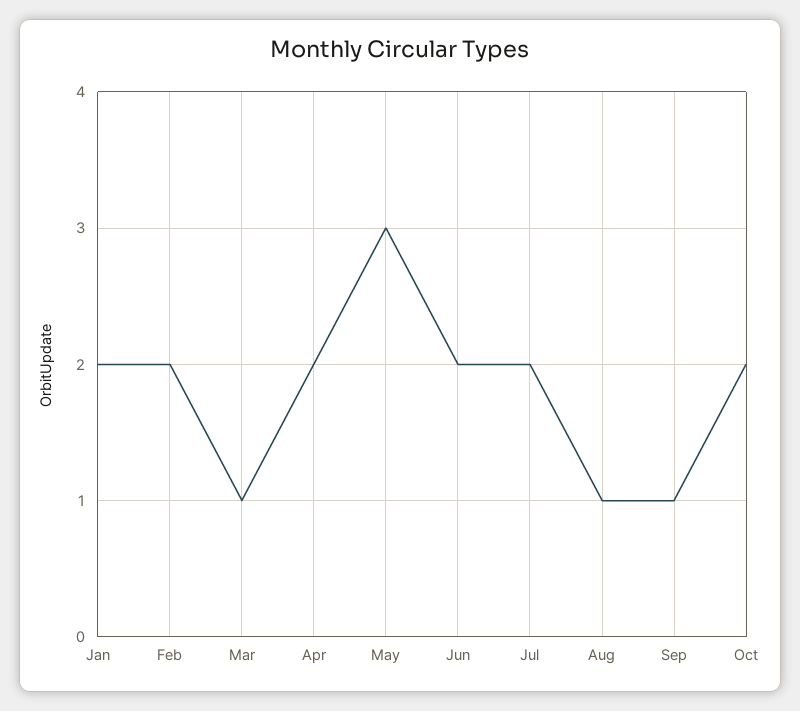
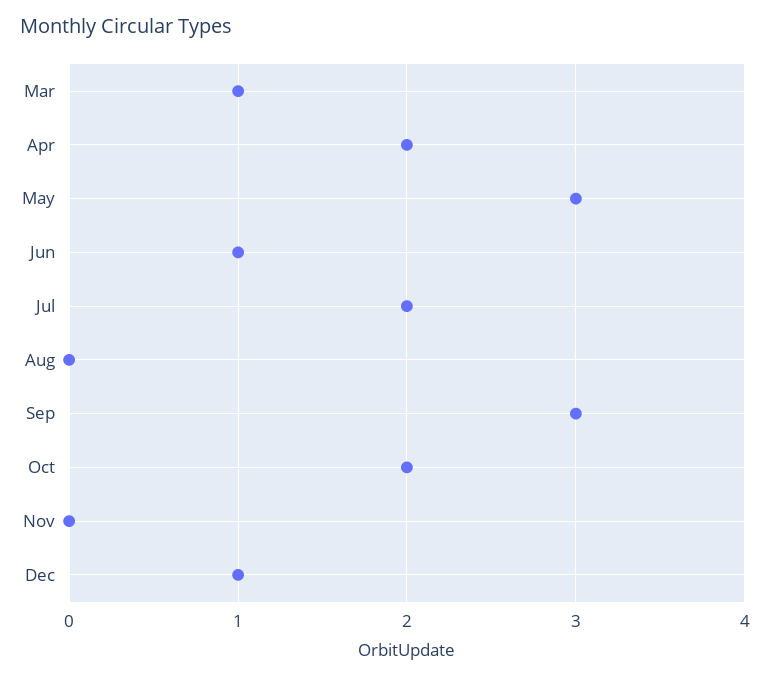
Jan: 2 -> none
Feb: 2 -> none
Jun: 2 -> 1
Aug: 1 -> 0
Sep: 1 -> 3
Nov: none -> 0
Dec: none -> 1

